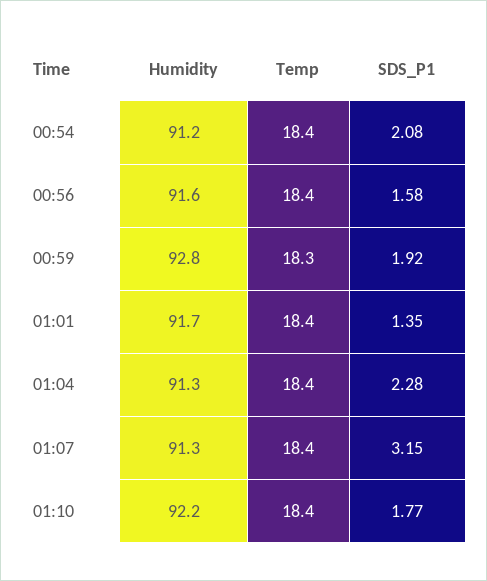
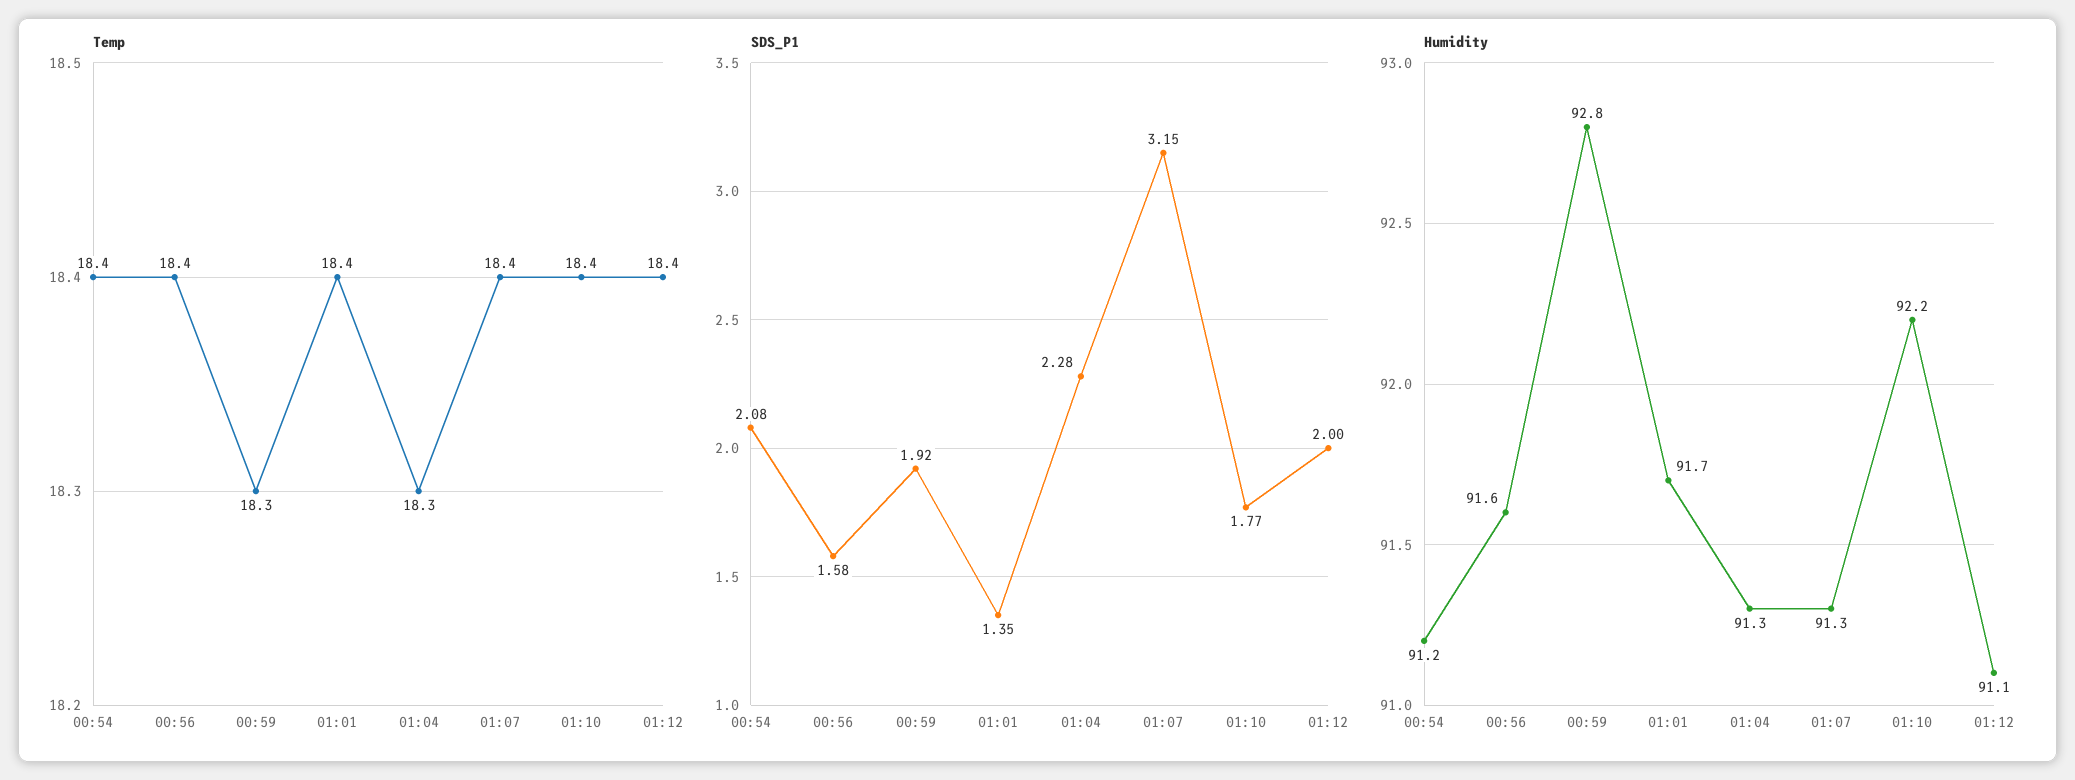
Temp, 01:04: 18.4 -> 18.3
Temp, 01:12: none -> 18.4
SDS_P1, 01:12: none -> 2
Humidity, 01:12: none -> 91.1

